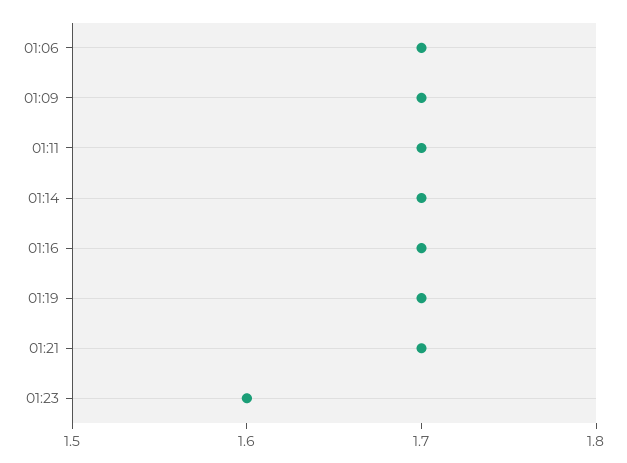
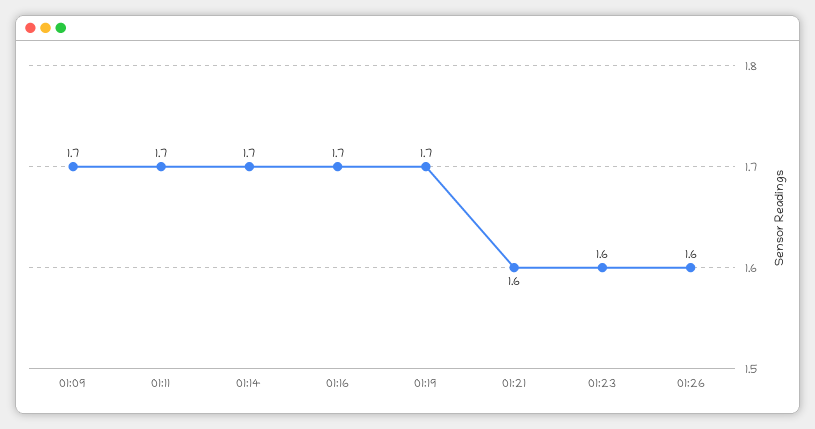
01:06: 1.7 -> none
01:21: 1.7 -> 1.6
01:26: none -> 1.6

